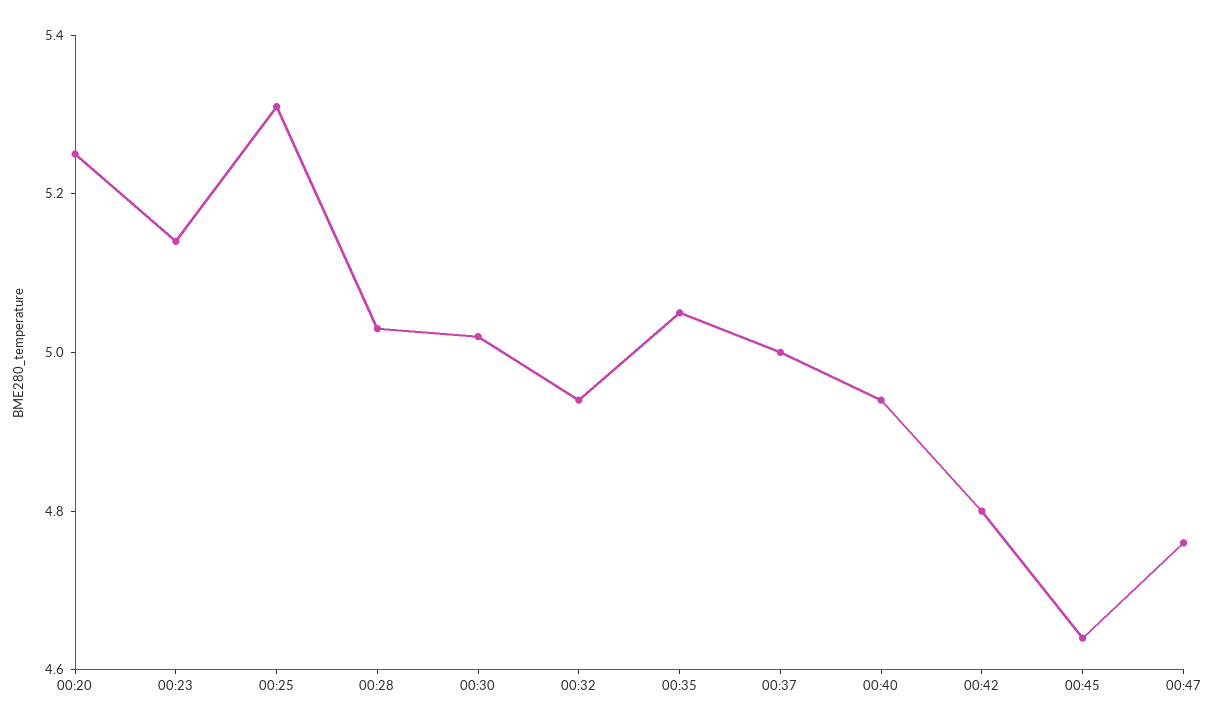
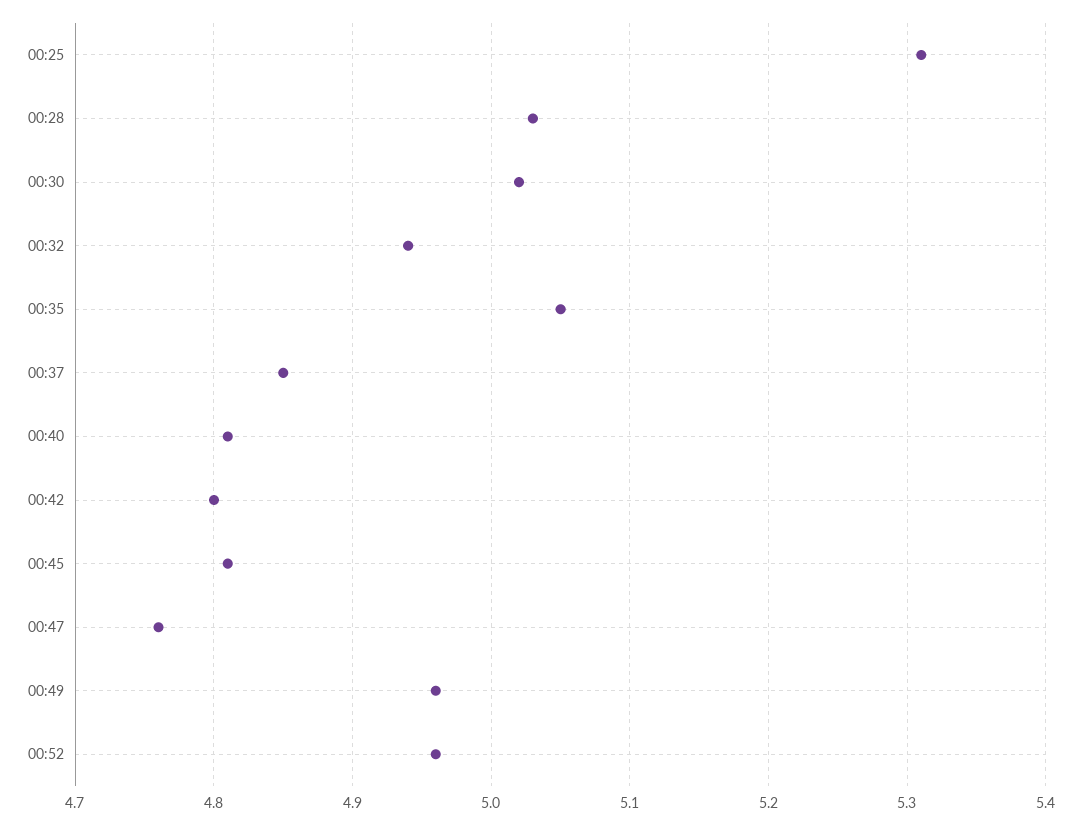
00:20: 5.25 -> none
00:23: 5.15 -> none
00:37: 5 -> 4.85
00:40: 4.95 -> 4.81
00:45: 4.65 -> 4.81
00:49: none -> 4.96
00:52: none -> 4.96

